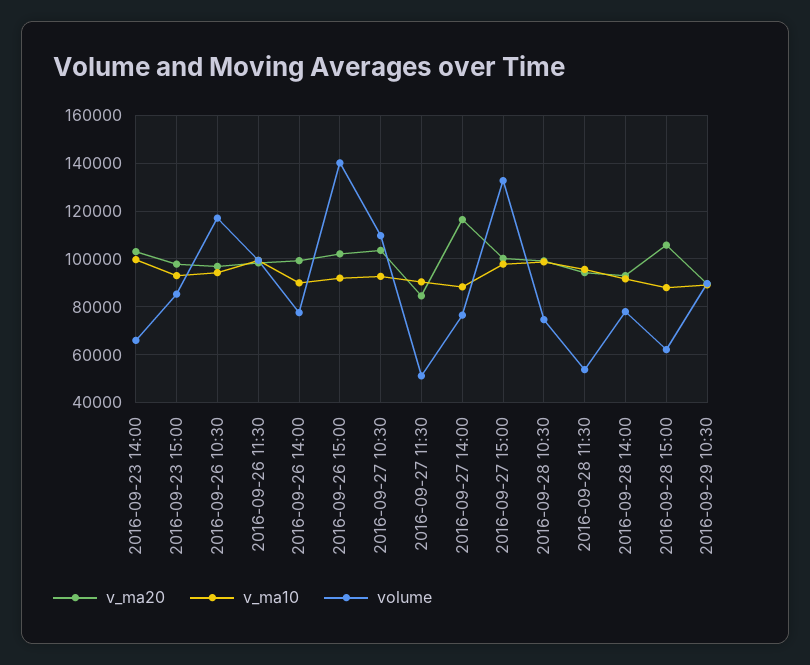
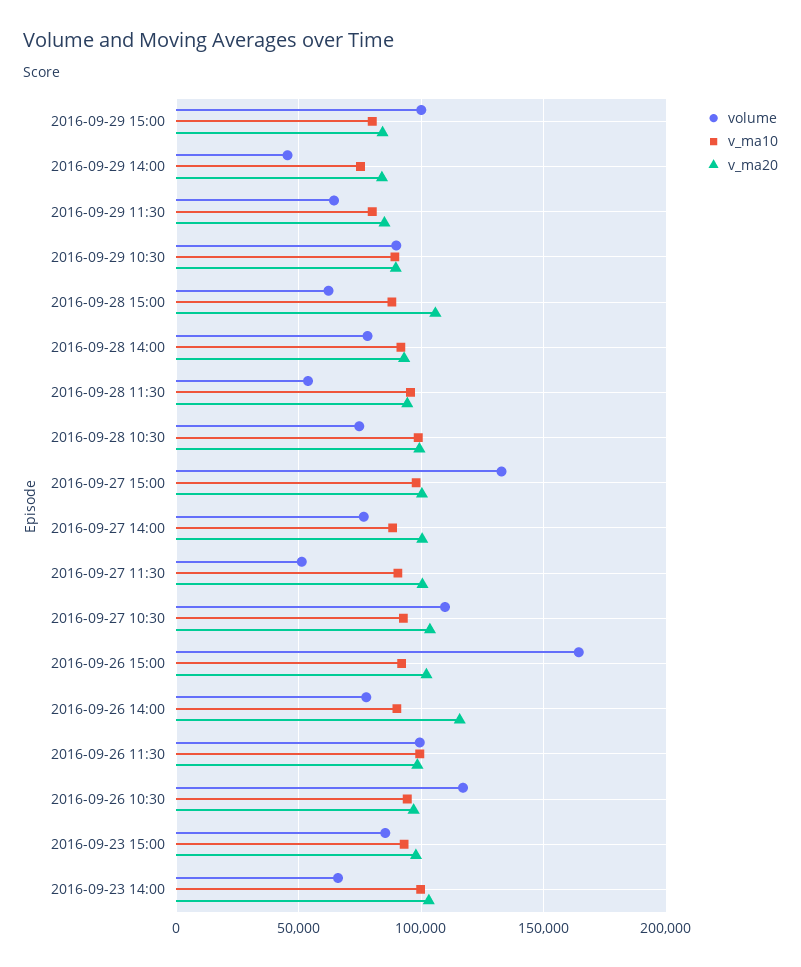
v_ma20, 2016-09-26 14:00: 100000 -> 115000
volume, 2016-09-26 15:00: 140000 -> 165000
v_ma20, 2016-09-27 11:30: 85000 -> 100000
v_ma20, 2016-09-27 14:00: 115000 -> 100000
volume, 2016-09-29 15:00: none -> 100000
v_ma10, 2016-09-29 15:00: none -> 80000
v_ma20, 2016-09-29 15:00: none -> 85000
volume, 2016-09-29 14:00: none -> 45000
v_ma10, 2016-09-29 14:00: none -> 75000
v_ma20, 2016-09-29 14:00: none -> 85000
volume, 2016-09-29 11:30: none -> 65000
v_ma10, 2016-09-29 11:30: none -> 80000
v_ma20, 2016-09-29 11:30: none -> 85000

